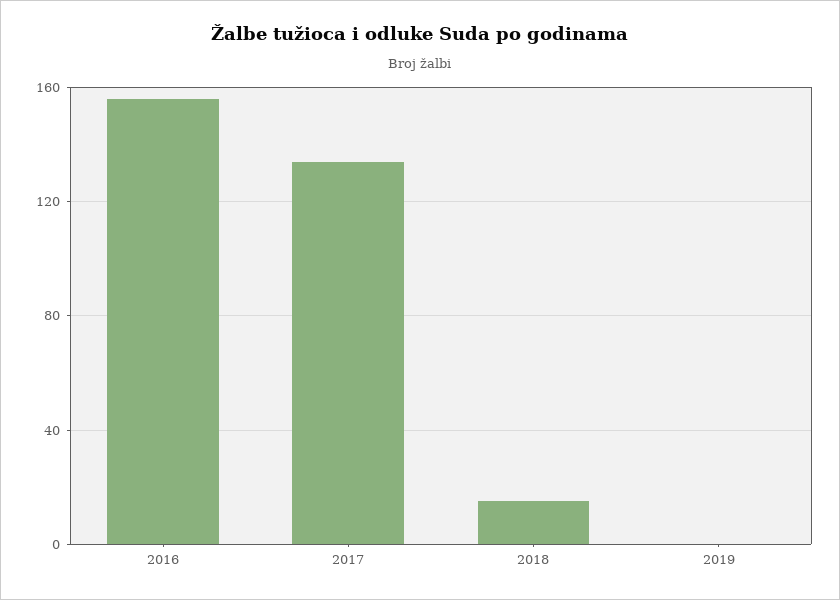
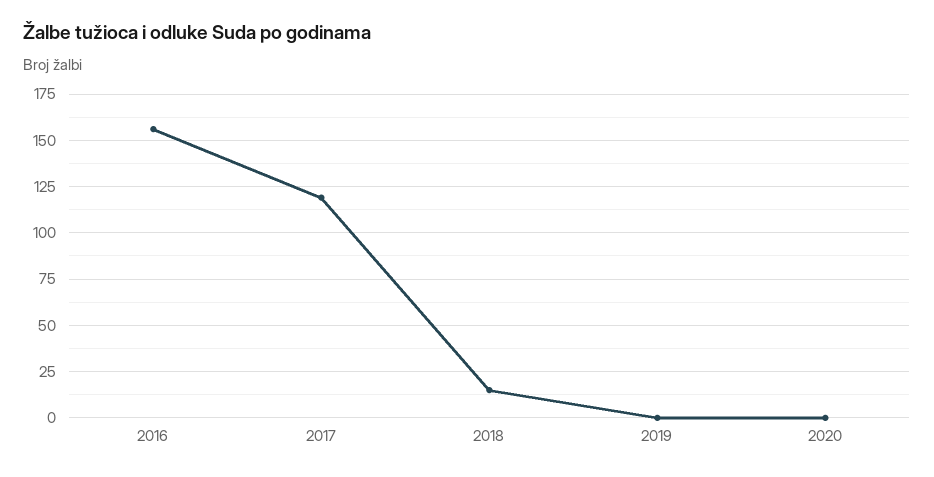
2017: 135 -> 120
2020: none -> 0

